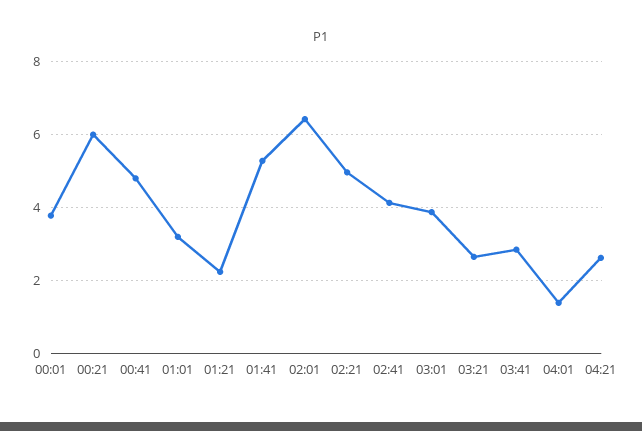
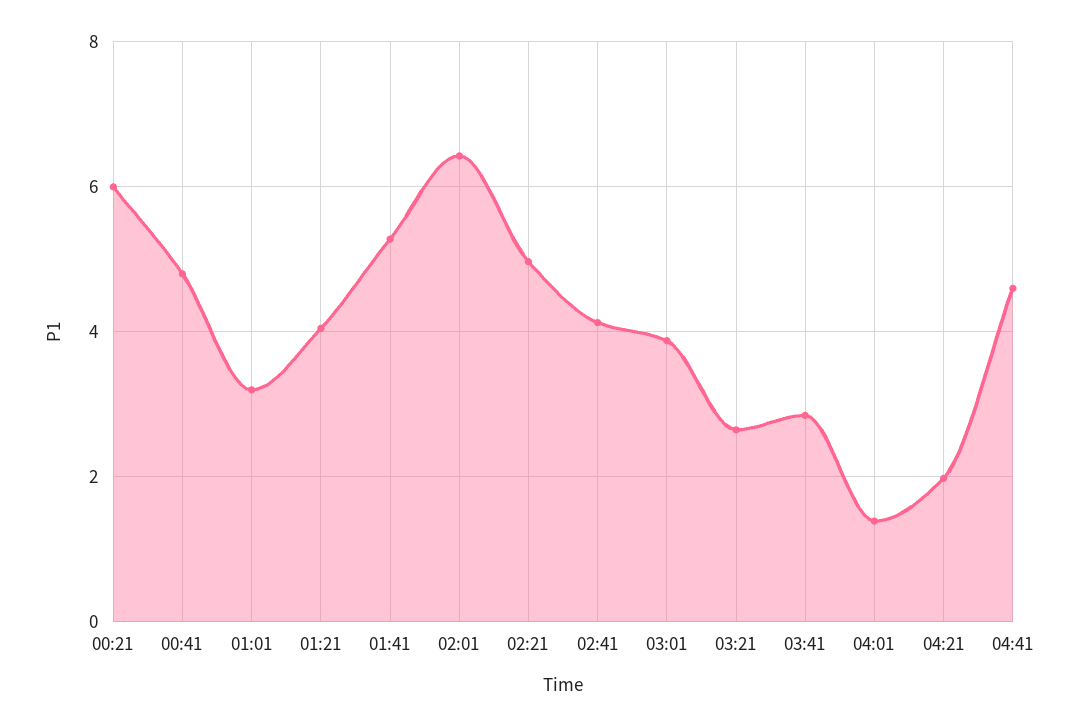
00:01: 3.8 -> none
01:21: 2.2 -> 4
04:21: 2.6 -> 2
04:41: none -> 4.6

